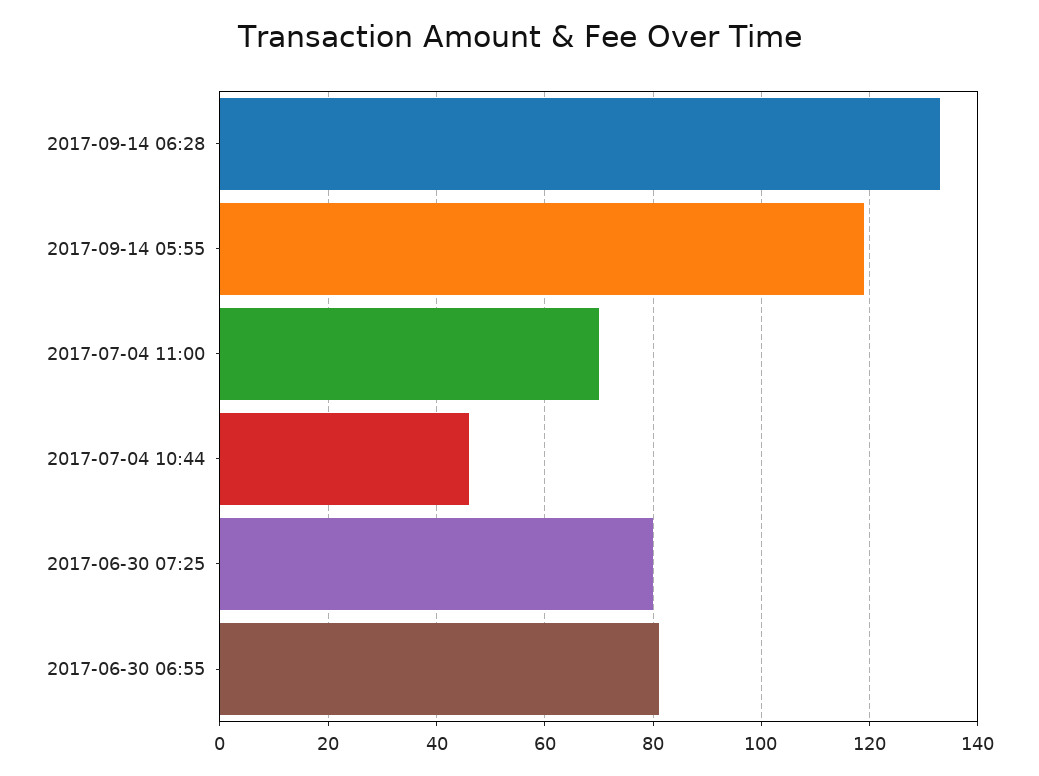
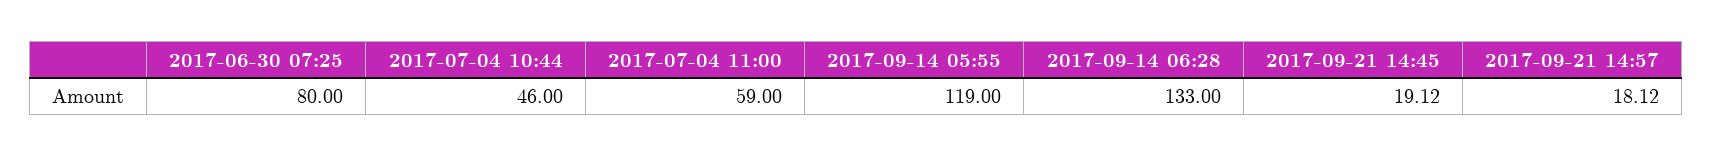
2017-07-04 11:00: 70 -> 59
2017-06-30 06:55: 80 -> none
2017-09-21 14:45: none -> 19.12
2017-09-21 14:57: none -> 18.12

